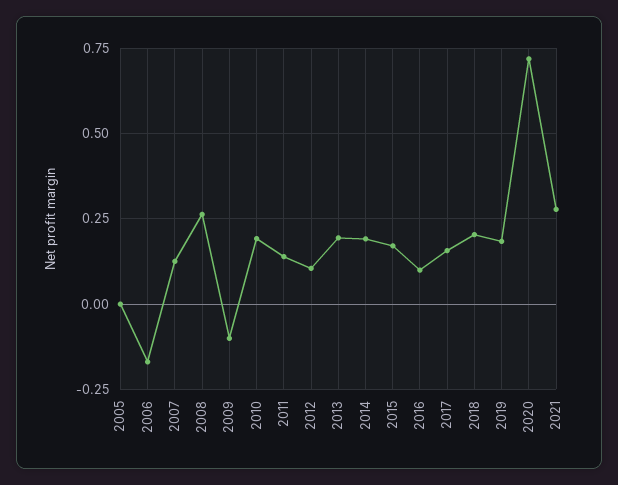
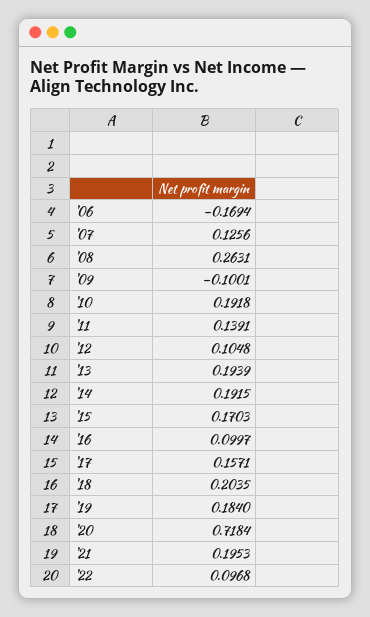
2005: 0 -> none
2021: 0.275 -> 0.1953
'22: none -> 0.0968

